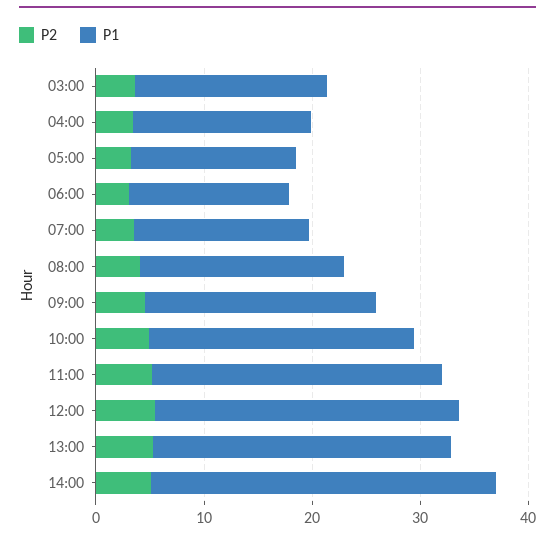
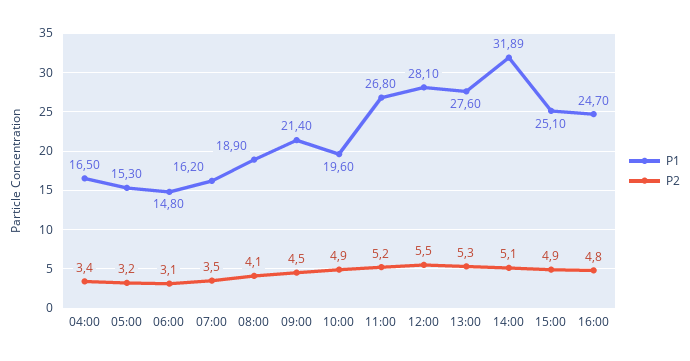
P2, 03:00: 4 -> none
P1, 03:00: 18 -> none
P1, 10:00: 24 -> 19.6
P1, 15:00: none -> 25.1
P2, 15:00: none -> 4.9
P1, 16:00: none -> 24.7
P2, 16:00: none -> 4.8

